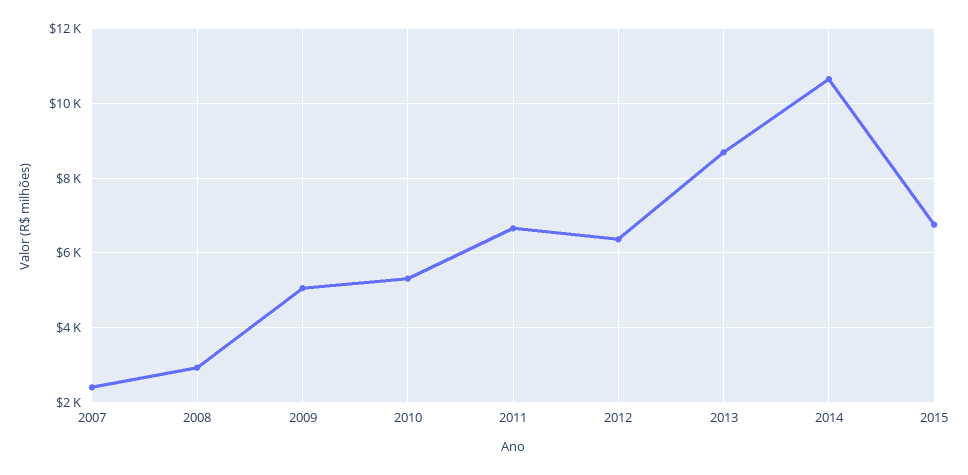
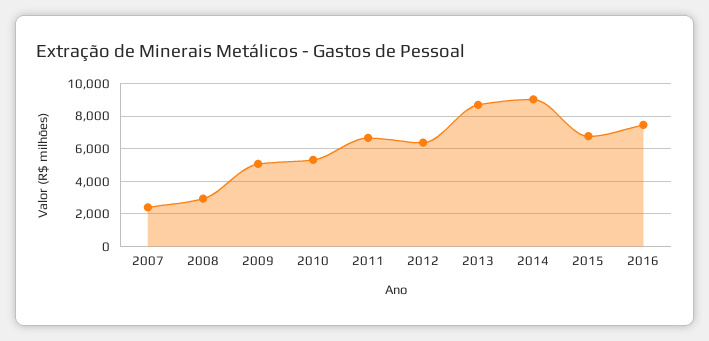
2014: 10600 -> 9000
2016: none -> 7500

